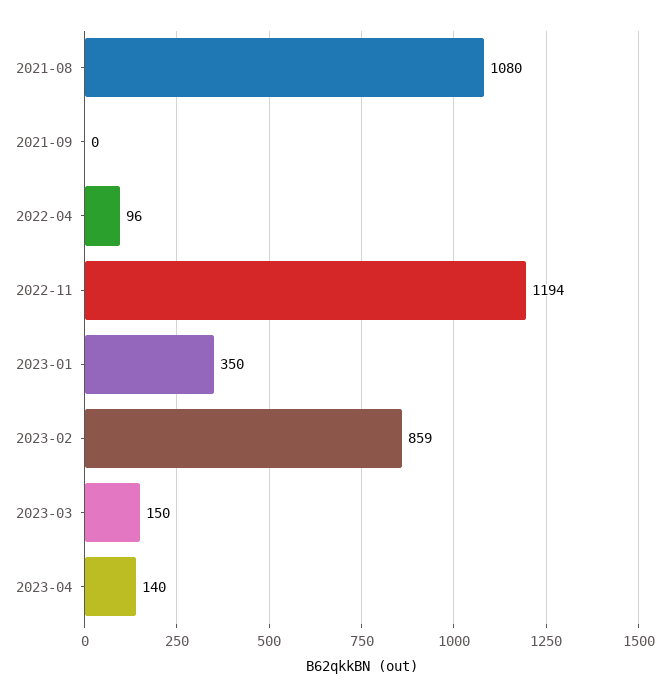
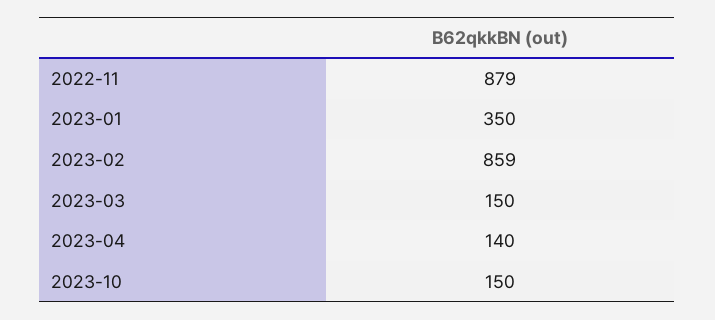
2021-08: 1080 -> none
2021-09: 0 -> none
2022-04: 96 -> none
2022-11: 1194 -> 879
2023-10: none -> 150

